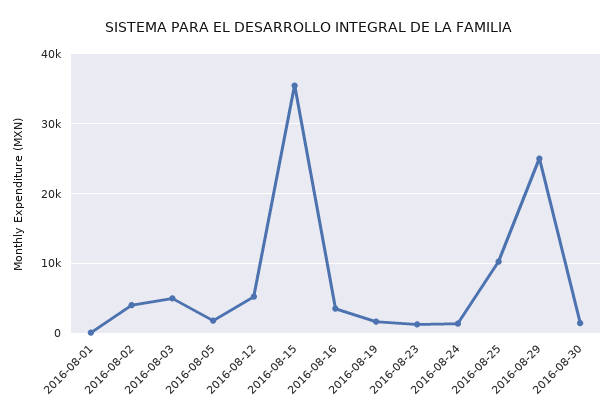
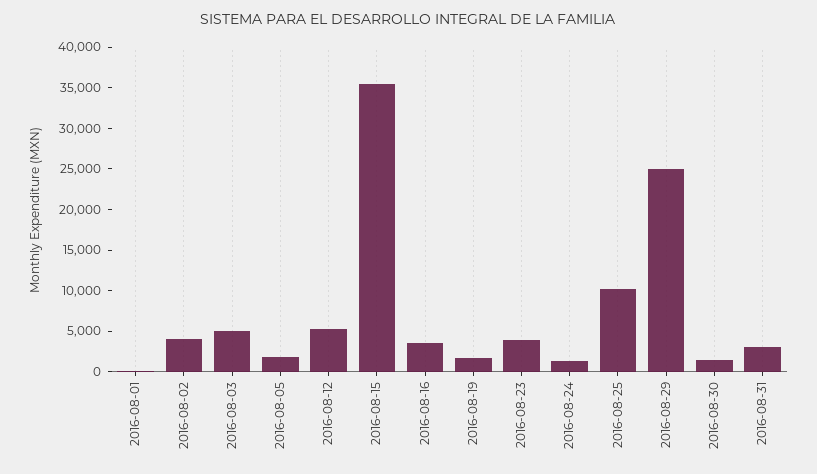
2016-08-23: 1000 -> 4000
2016-08-31: none -> 3000

